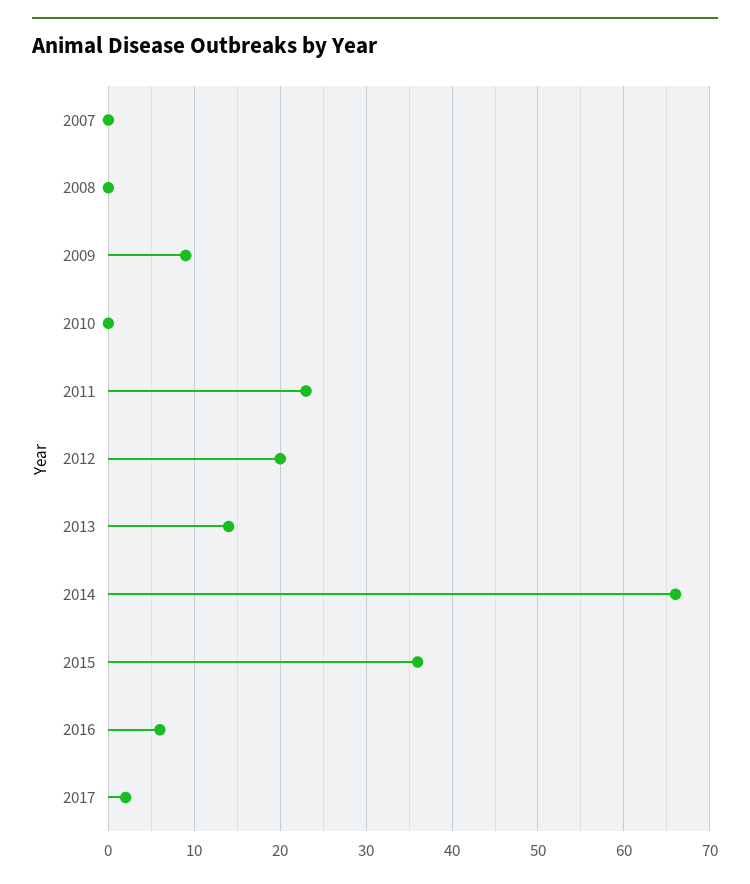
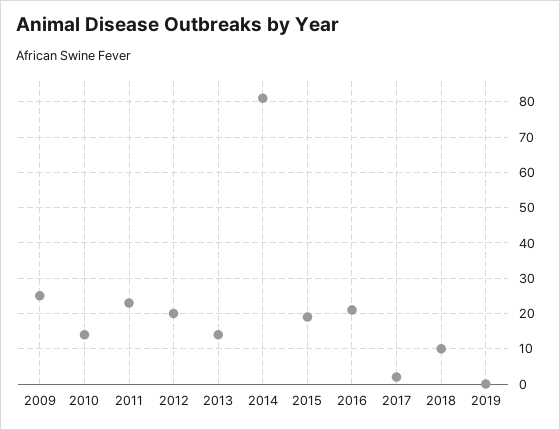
2007: 0 -> none
2008: 0 -> none
2009: 9 -> 25
2010: 0 -> 15
2014: 66 -> 80
2015: 36 -> 20
2016: 6 -> 20
2018: none -> 10
2019: none -> 0

